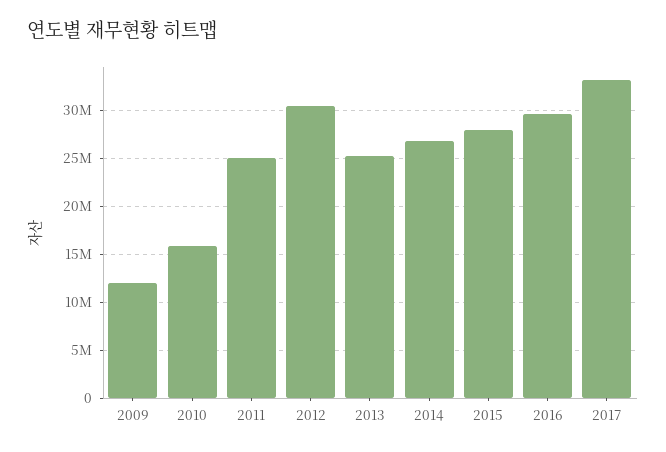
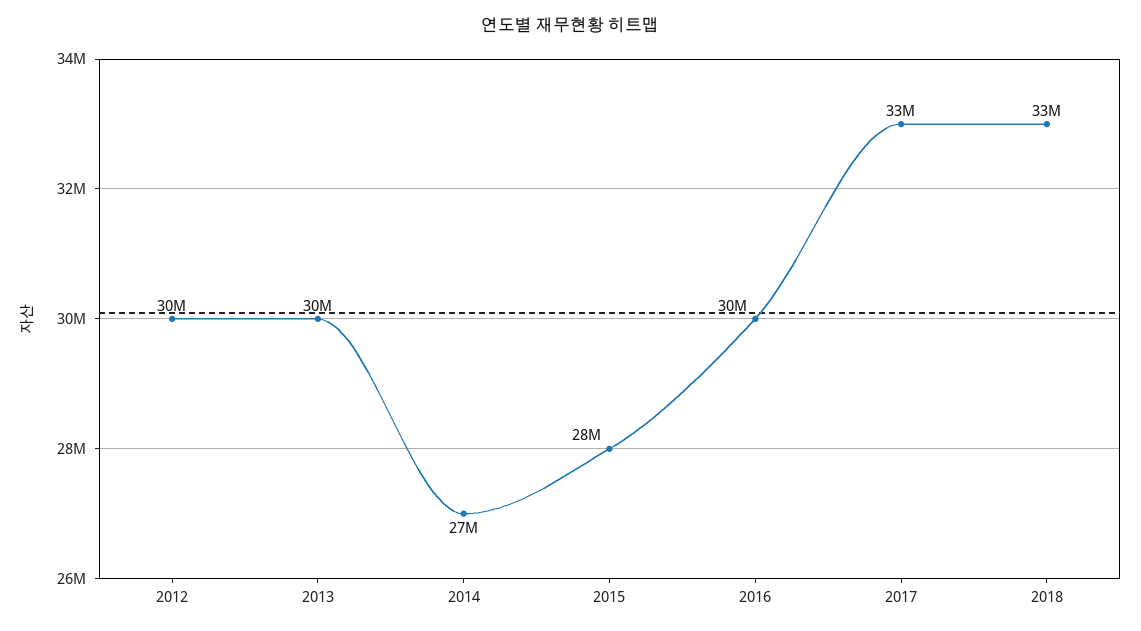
2009: 12000000 -> none
2010: 16000000 -> none
2011: 25000000 -> none
2013: 25000000 -> 30000000
2018: none -> 33000000

